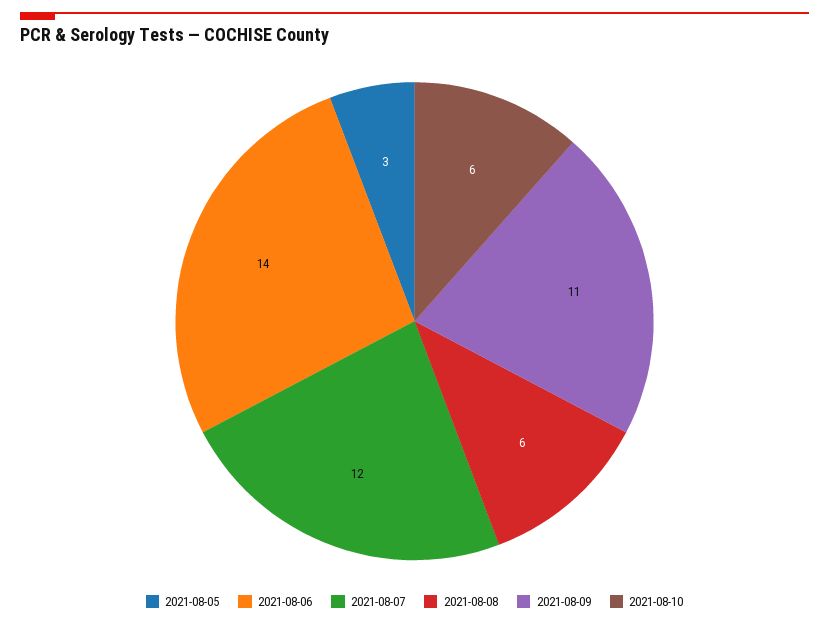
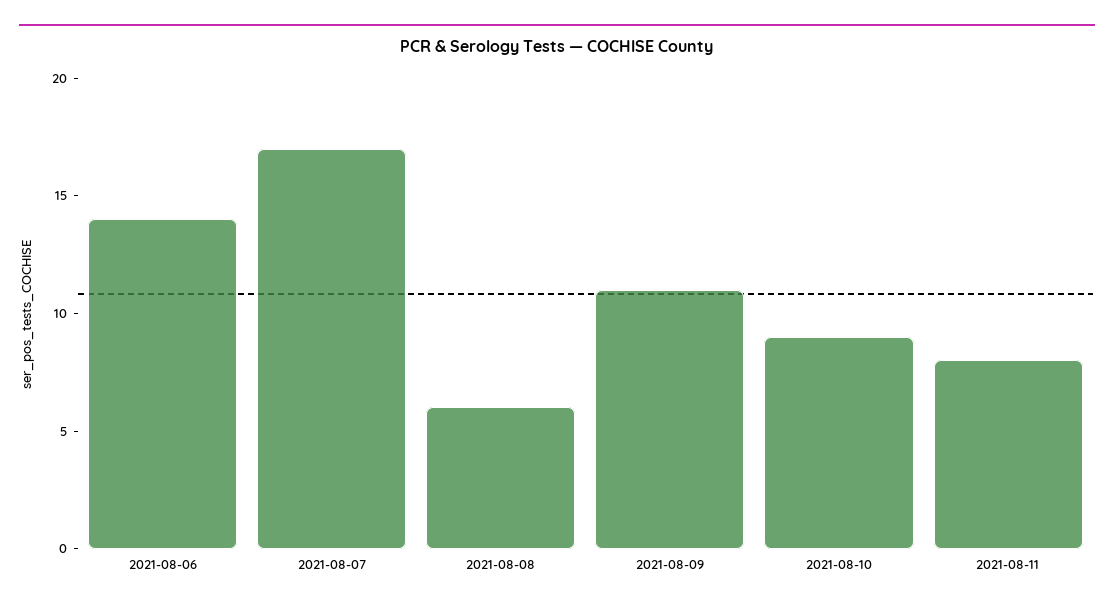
2021-08-05: 3 -> none
2021-08-07: 12 -> 17
2021-08-10: 6 -> 9
2021-08-11: none -> 8

